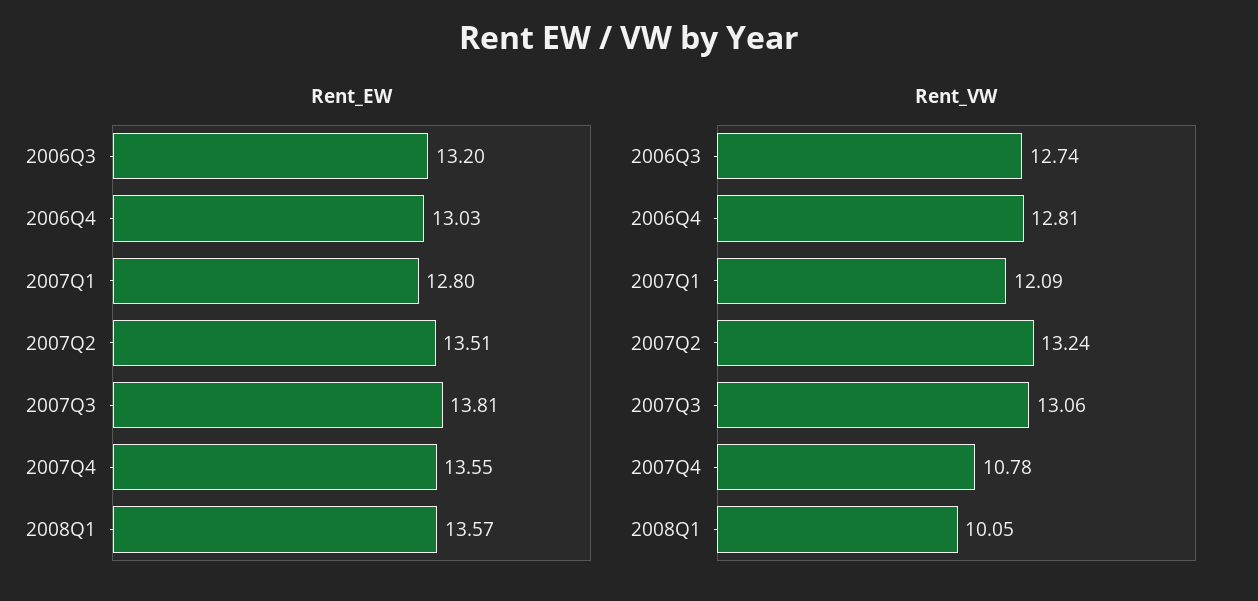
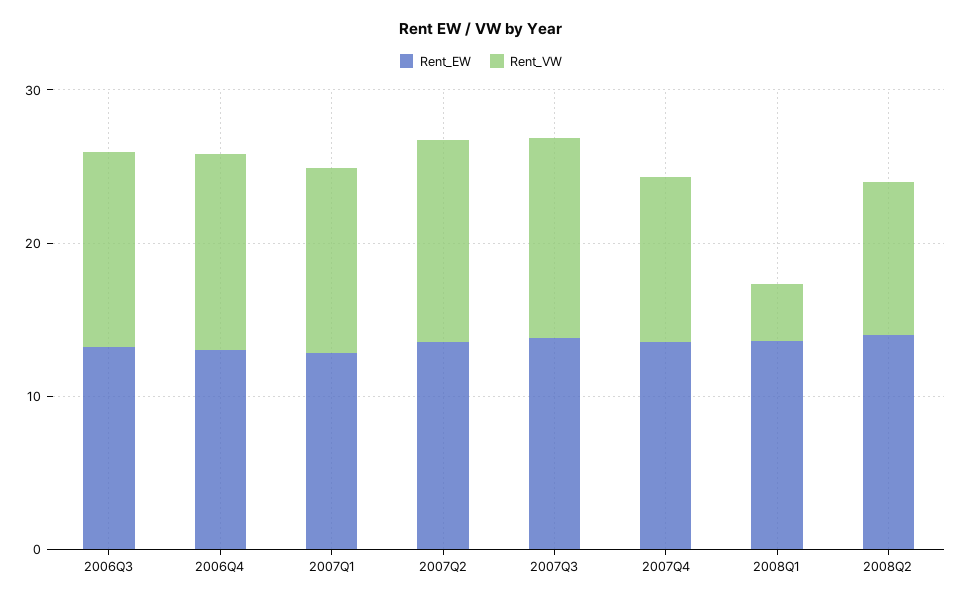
Rent_VW, 2008Q1: 10.05 -> 4
Rent_EW, 2008Q2: none -> 14
Rent_VW, 2008Q2: none -> 10

